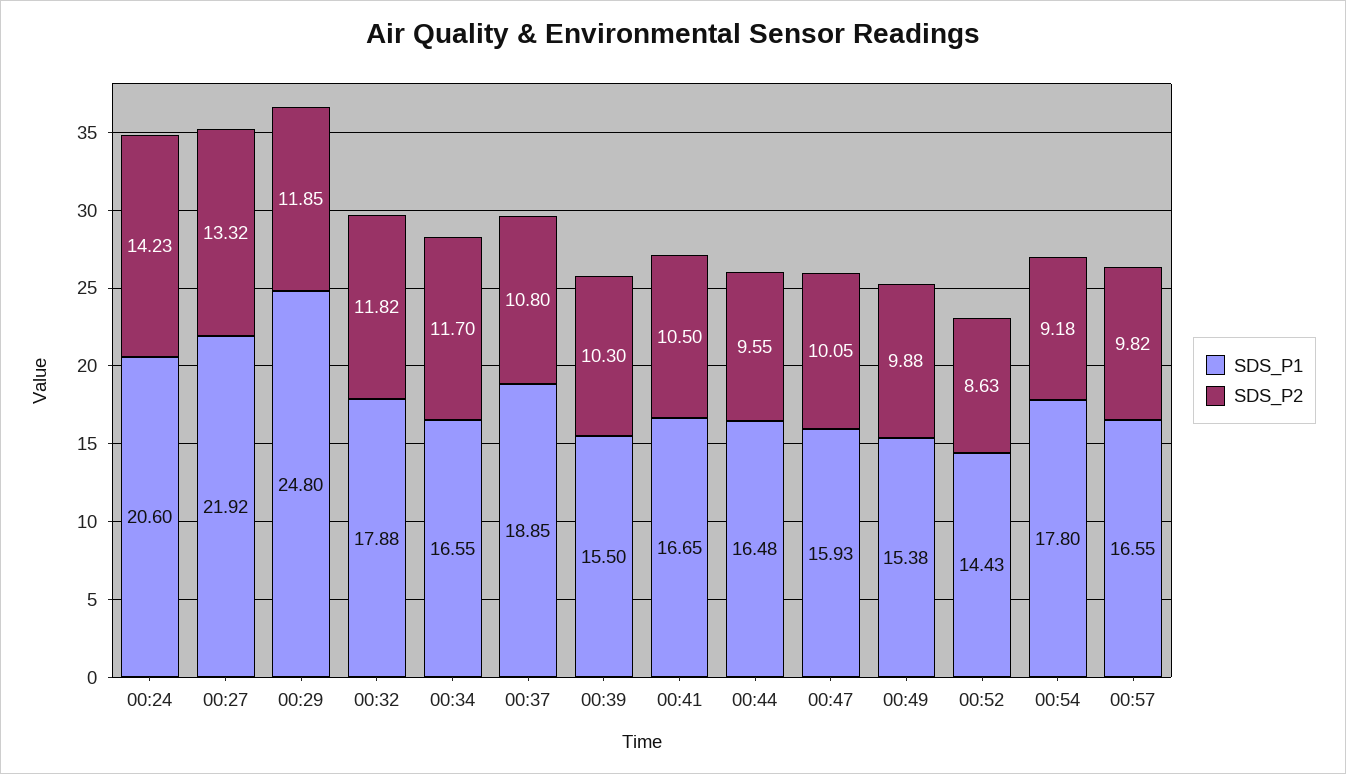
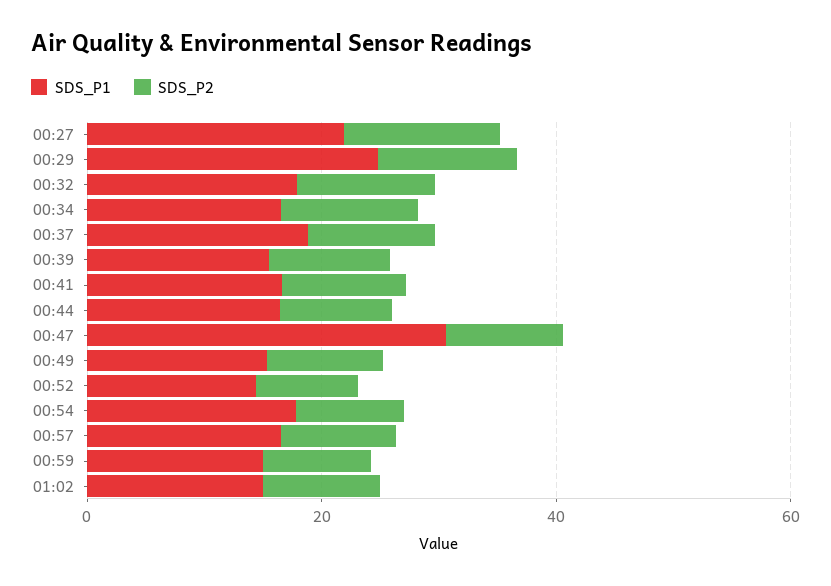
SDS_P1, 00:24: 20.6 -> none
SDS_P2, 00:24: 14.23 -> none
SDS_P1, 00:47: 15.93 -> 30
SDS_P1, 00:59: none -> 15
SDS_P2, 00:59: none -> 10
SDS_P1, 01:02: none -> 15
SDS_P2, 01:02: none -> 10

